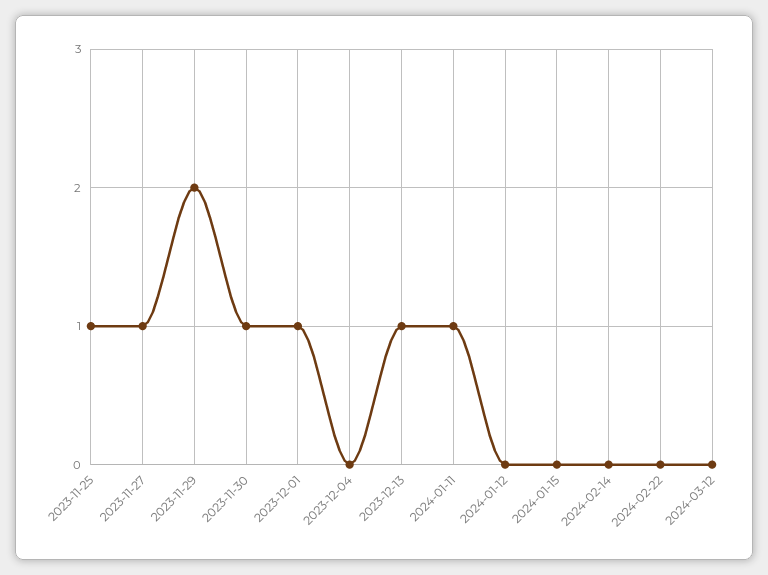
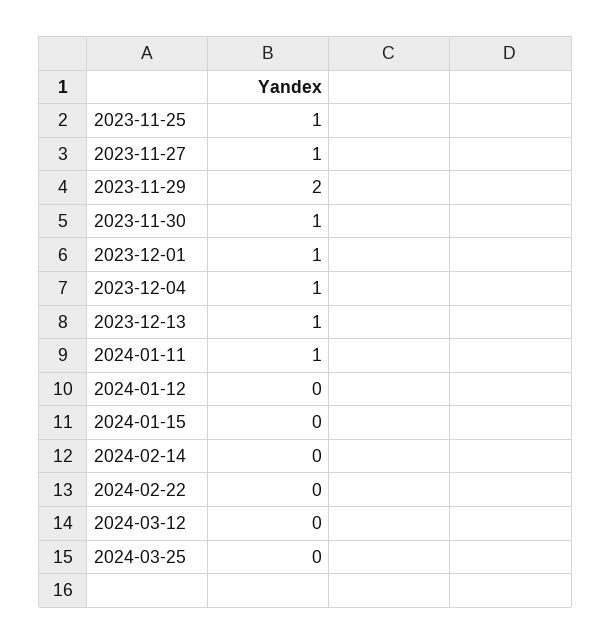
2023-12-04: 0 -> 1
2024-03-25: none -> 0

